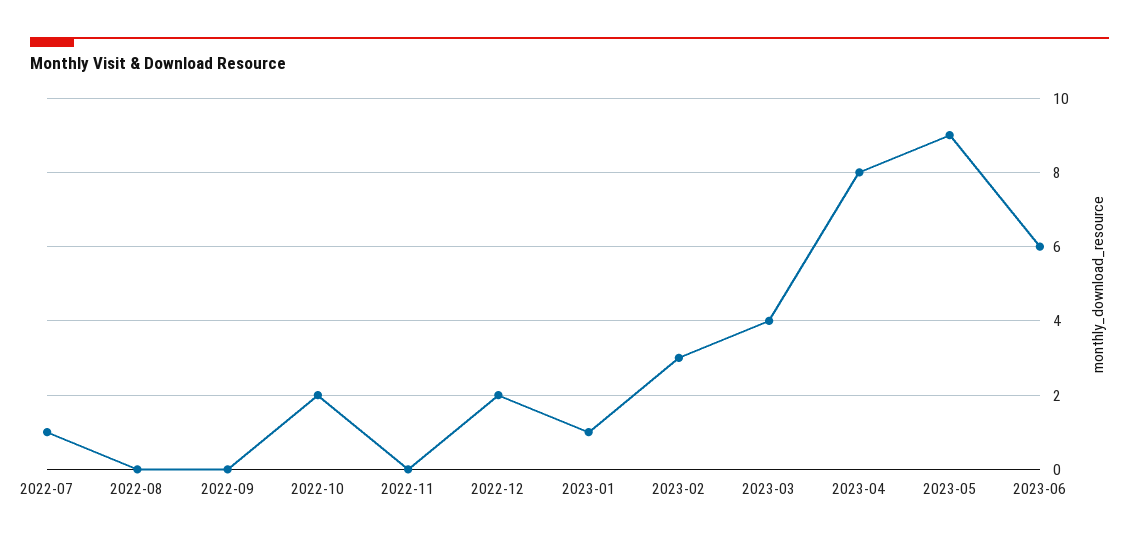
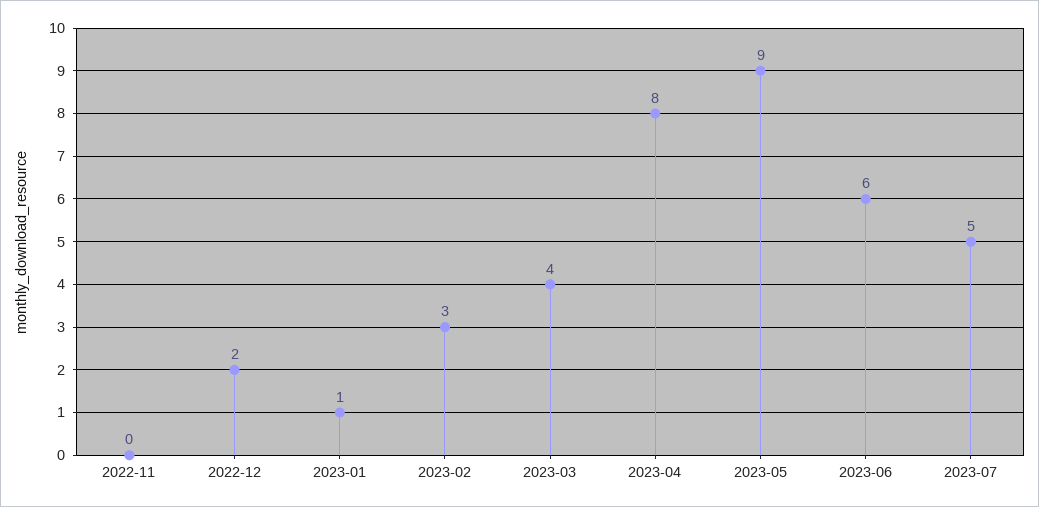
2022-07: 1 -> none
2022-08: 0 -> none
2022-09: 0 -> none
2022-10: 2 -> none
2023-07: none -> 5

